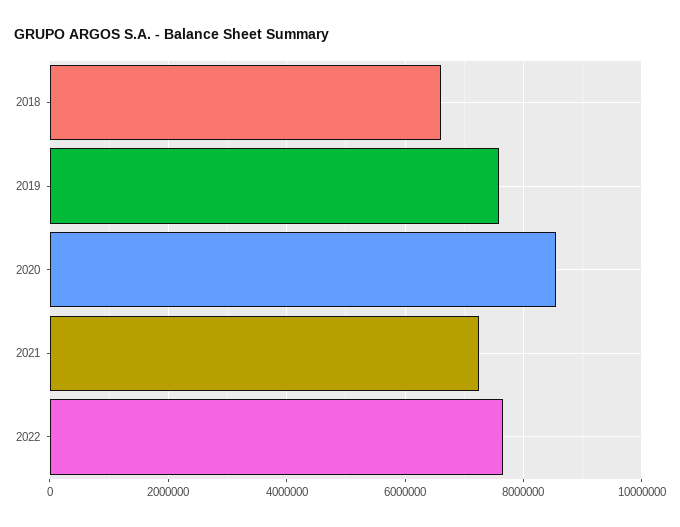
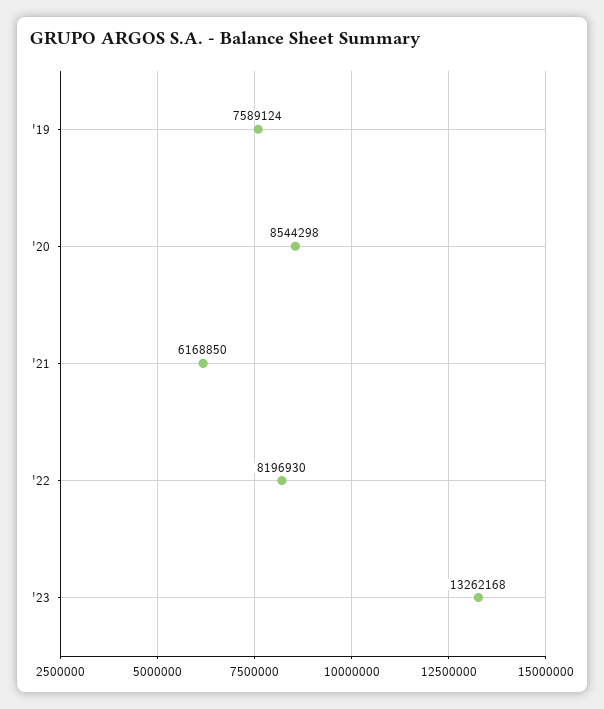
2018: 6600000 -> none
2021: 7200000 -> 6168850
2022: 7600000 -> 8196930
'23: none -> 13262168

